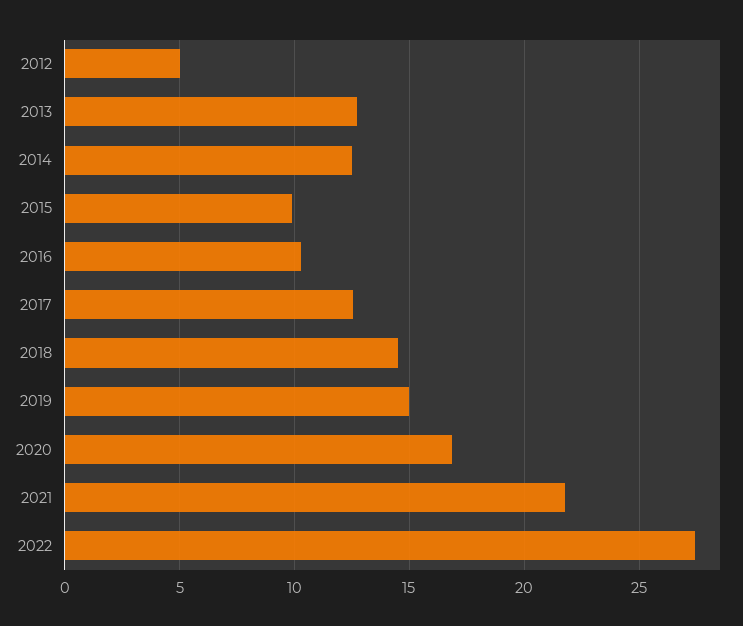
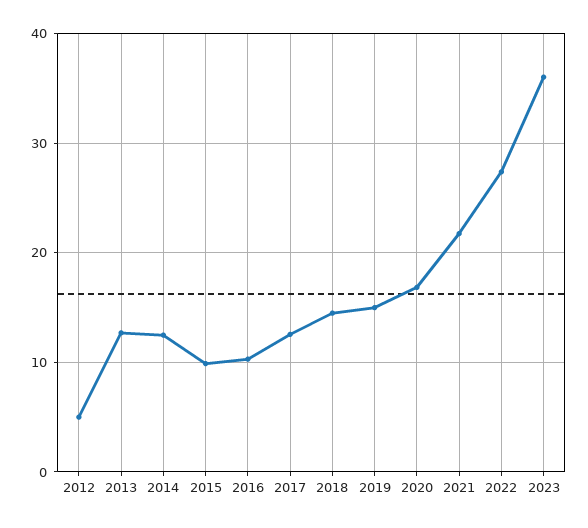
2023: none -> 36

